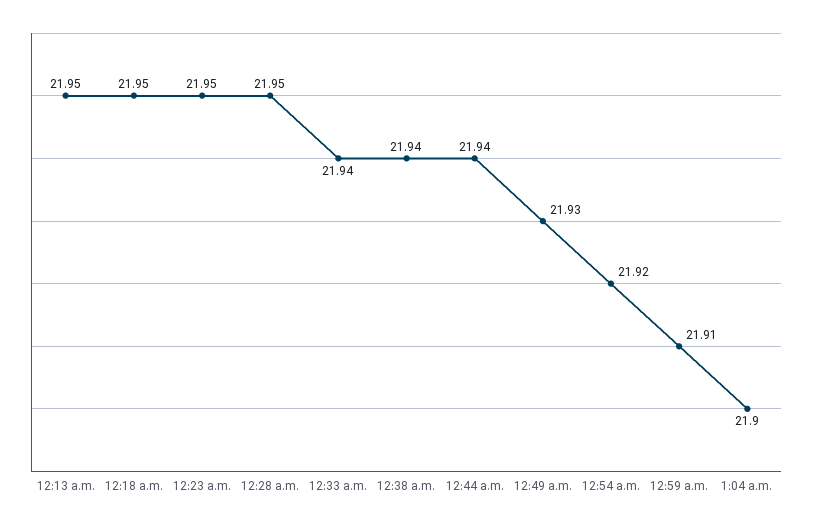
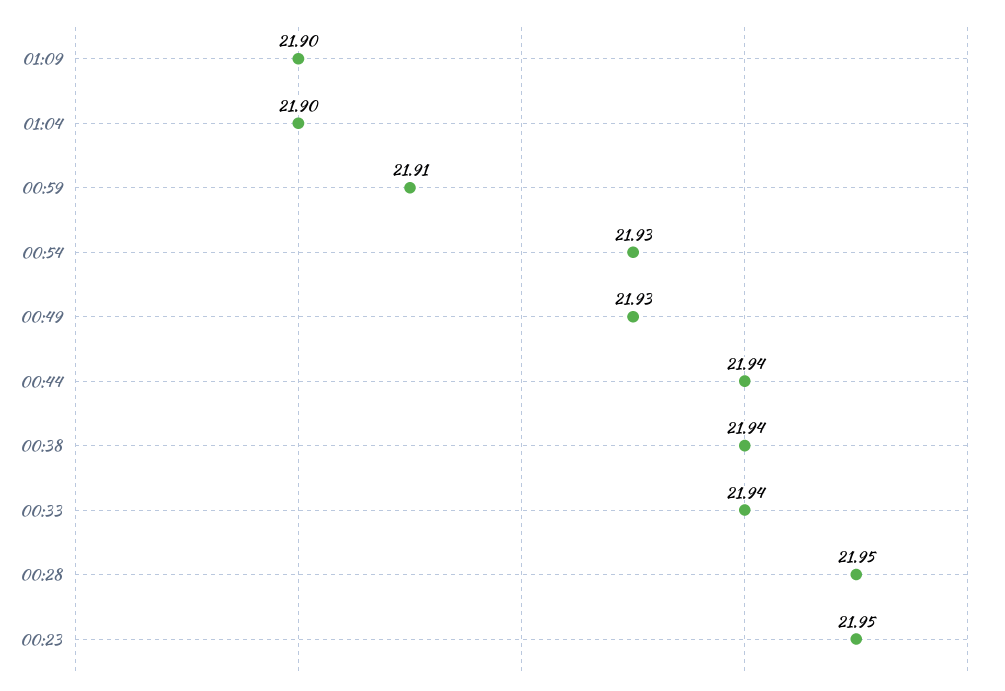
12:13 a.m.: 21.95 -> none
12:18 a.m.: 21.95 -> none
12:54 a.m.: 21.92 -> 21.93
01:09: none -> 21.9

